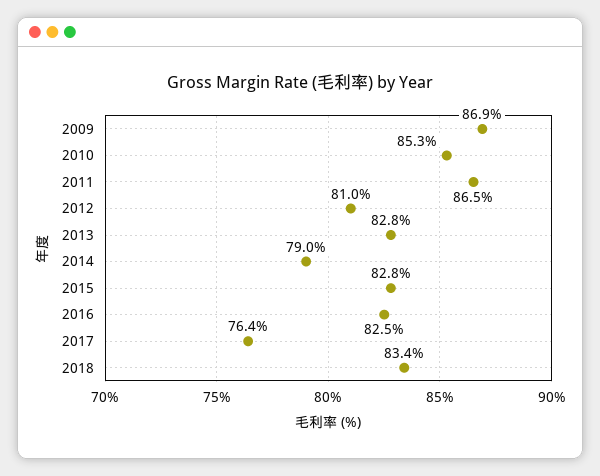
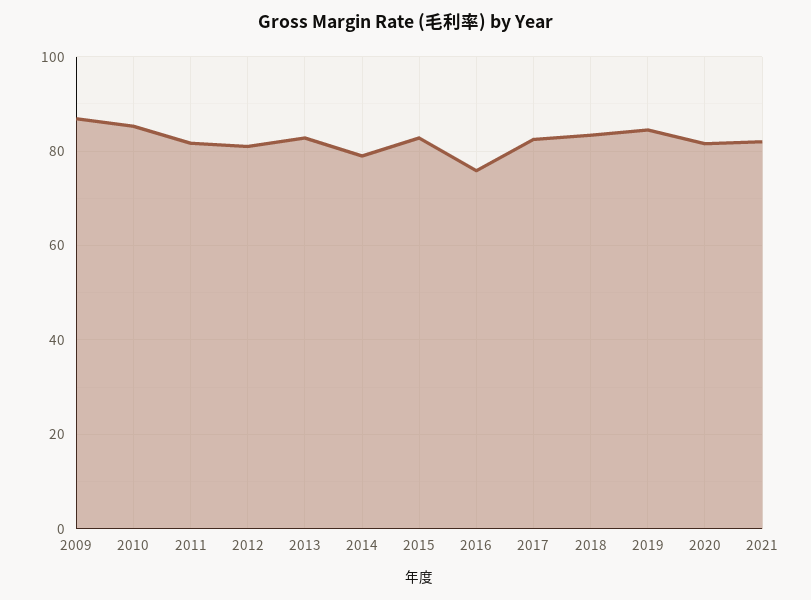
2011: 86.5 -> 82
2016: 82.5 -> 76
2017: 76.4 -> 82
2019: none -> 84
2020: none -> 82
2021: none -> 82

